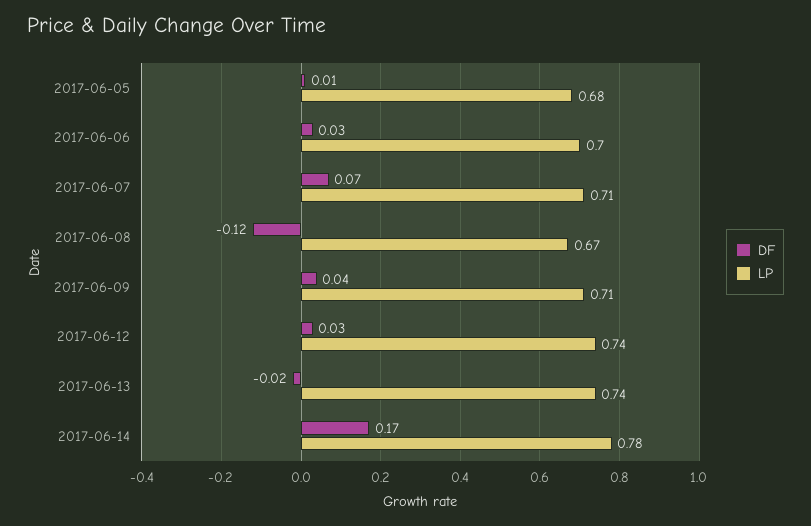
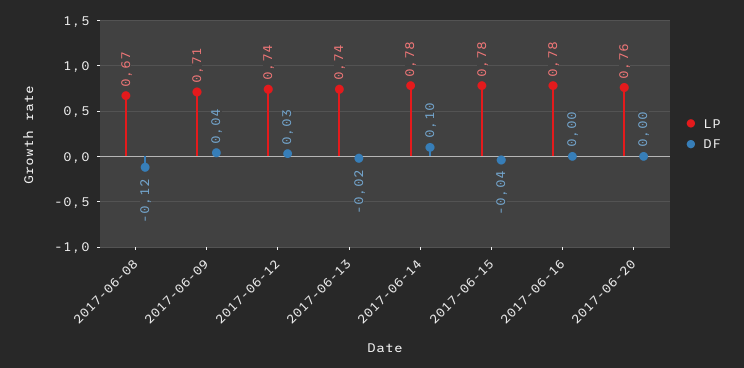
DF, 2017-06-05: 0.01 -> none
LP, 2017-06-05: 0.68 -> none
DF, 2017-06-06: 0.03 -> none
LP, 2017-06-06: 0.7 -> none
DF, 2017-06-07: 0.07 -> none
LP, 2017-06-07: 0.71 -> none
DF, 2017-06-14: 0.17 -> 0.1
LP, 2017-06-15: none -> 0.78
DF, 2017-06-15: none -> -0.04
LP, 2017-06-16: none -> 0.78
DF, 2017-06-16: none -> 0
LP, 2017-06-20: none -> 0.76
DF, 2017-06-20: none -> 0

